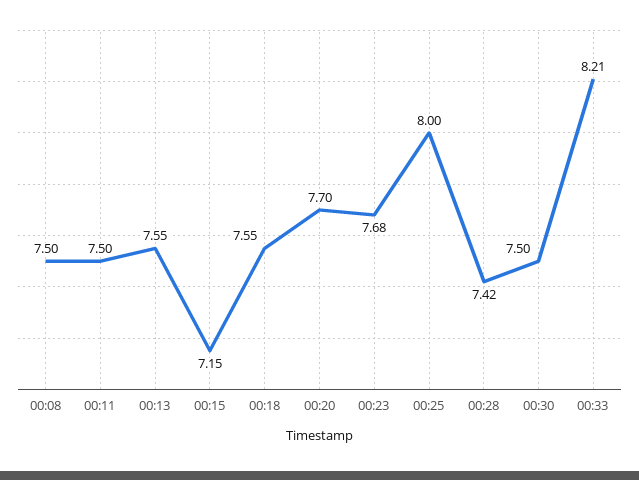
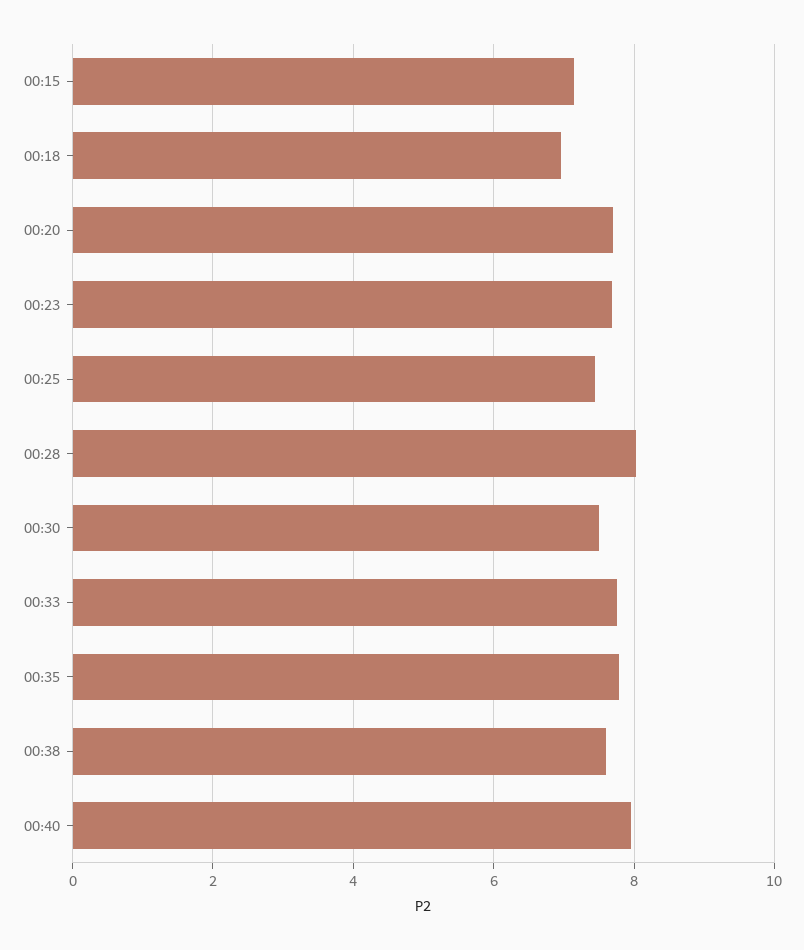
00:08: 7.5 -> none
00:11: 7.5 -> none
00:13: 7.55 -> none
00:18: 7.55 -> 7
00:25: 8 -> 7.4
00:28: 7.42 -> 8
00:33: 8.21 -> 7.8
00:35: none -> 7.8
00:38: none -> 7.6
00:40: none -> 8

